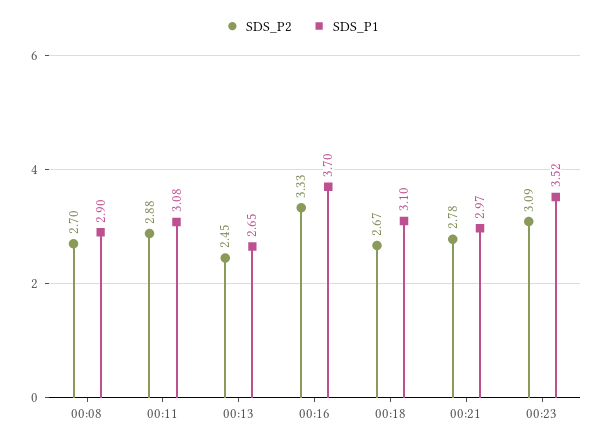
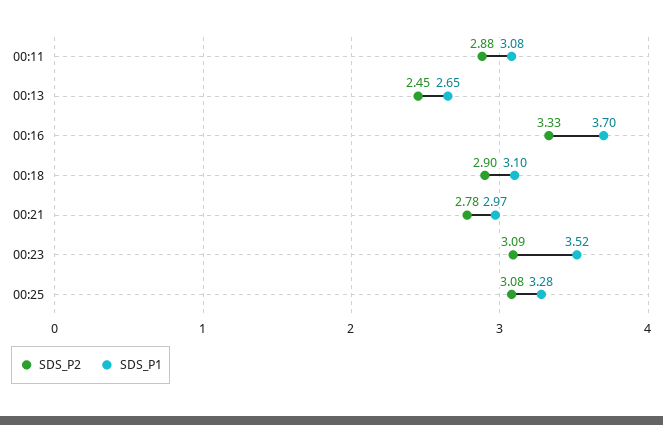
SDS_P2, 00:08: 2.7 -> none
SDS_P1, 00:08: 2.9 -> none
SDS_P2, 00:18: 2.67 -> 2.9
SDS_P2, 00:25: none -> 3.08
SDS_P1, 00:25: none -> 3.28

